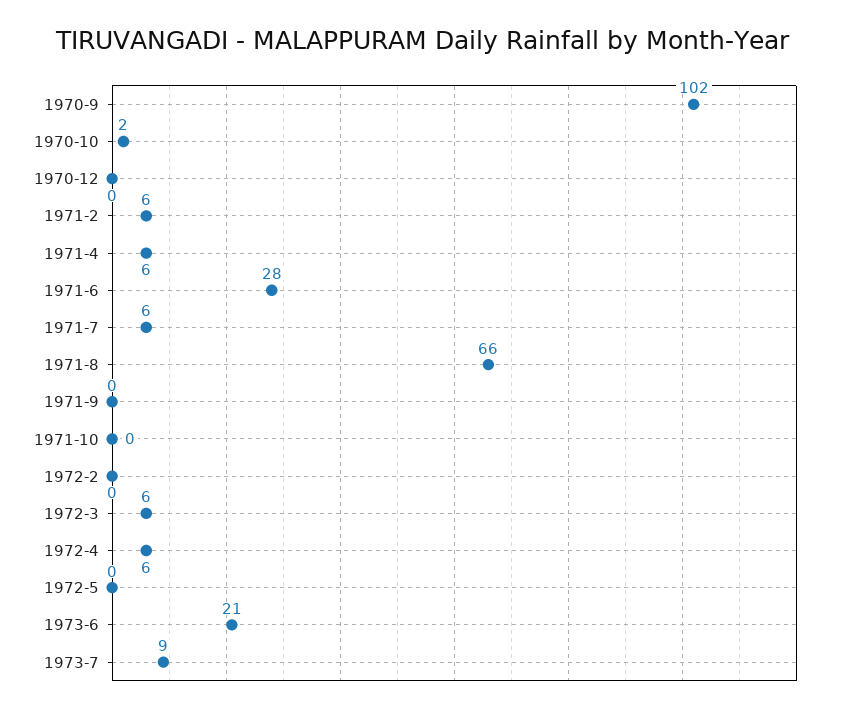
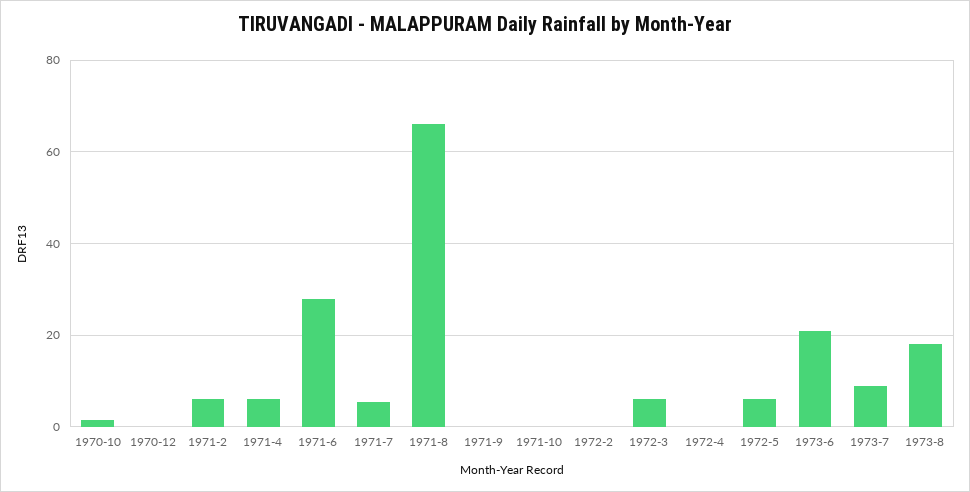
1970-9: 102 -> none
1972-4: 6 -> 0
1972-5: 0 -> 6
1973-8: none -> 18

